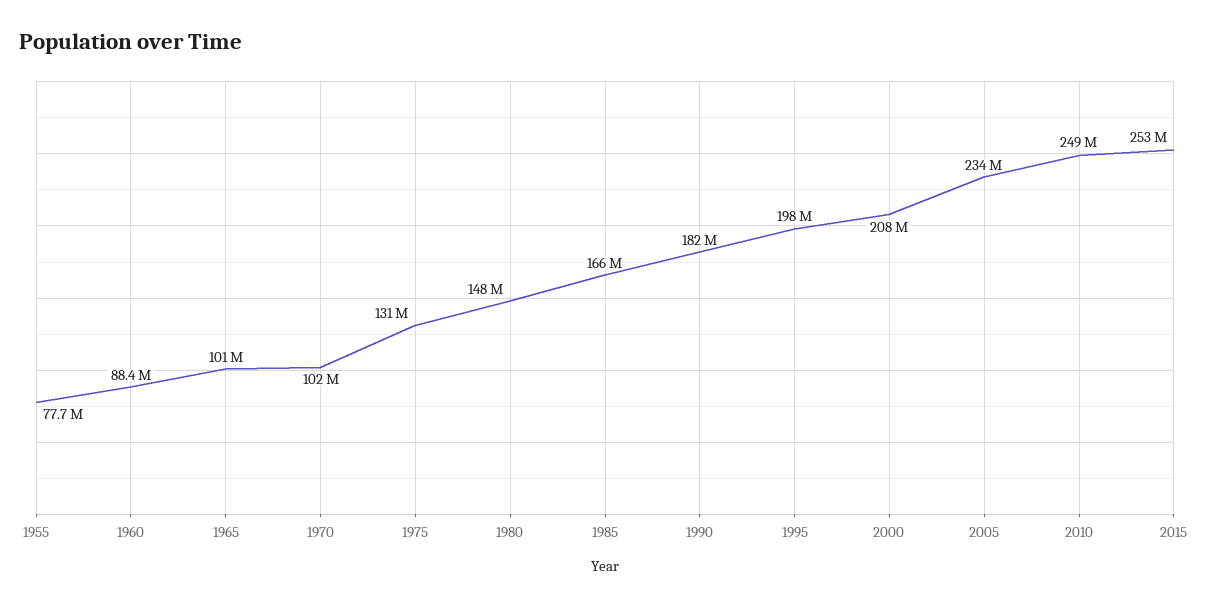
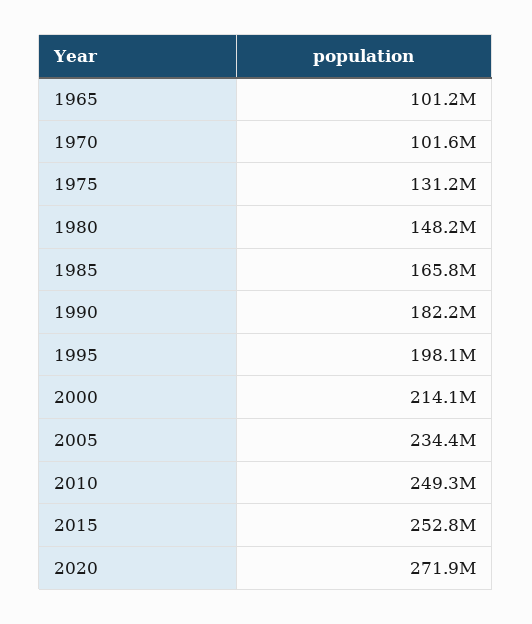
1955: 77700000 -> none
1960: 88400000 -> none
2000: 208000000 -> 214100000
2020: none -> 271900000

